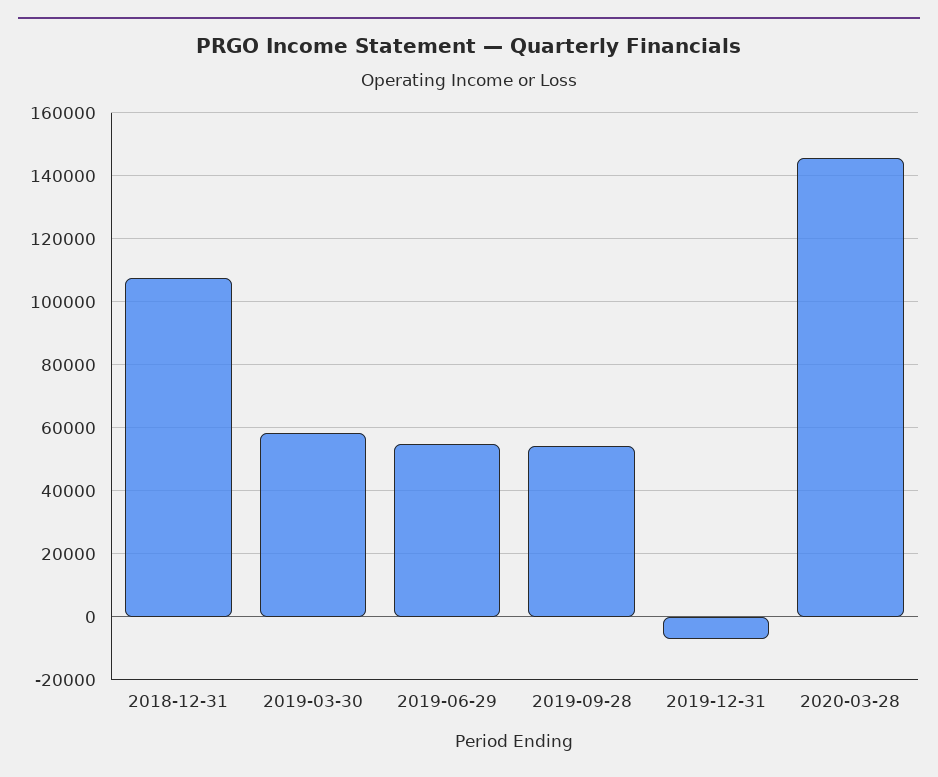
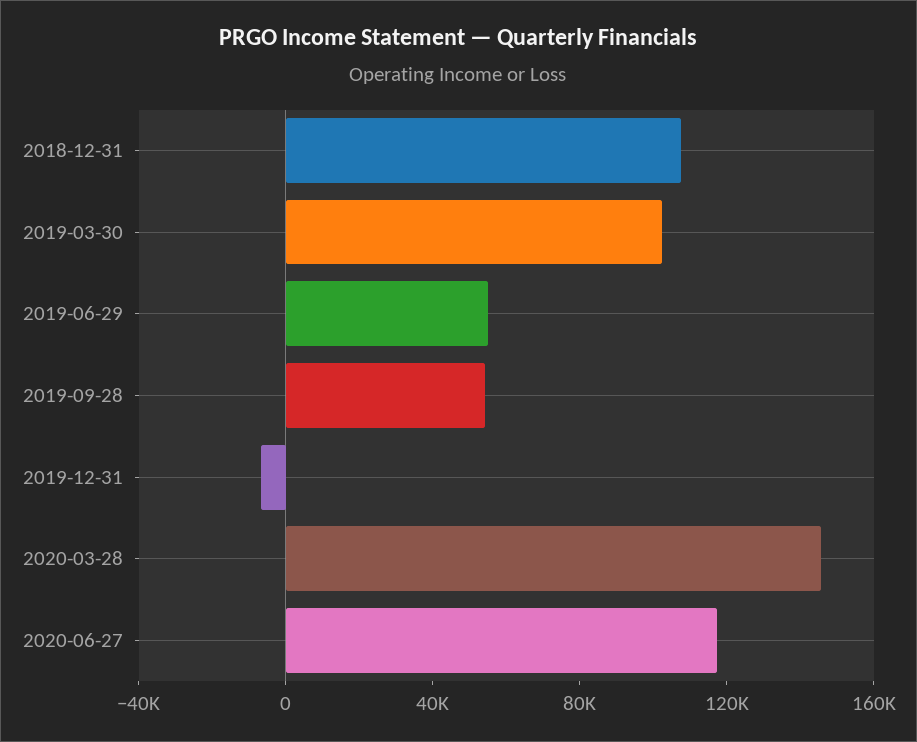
2019-03-30: 58000 -> 100000
2020-06-27: none -> 120000

